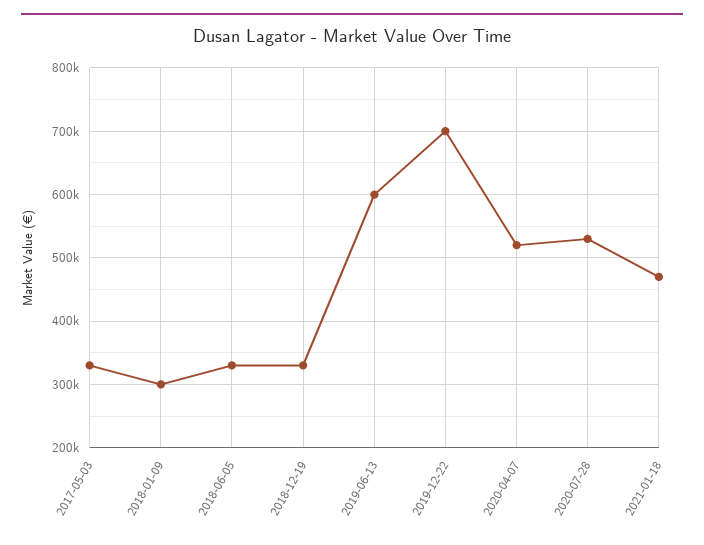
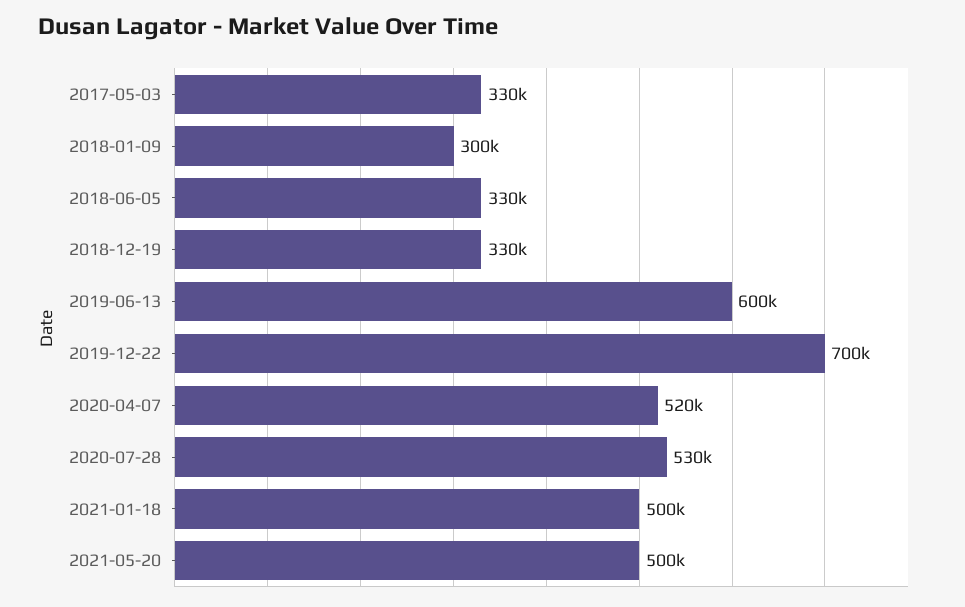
2021-01-18: 470000 -> 500000
2021-05-20: none -> 500000

